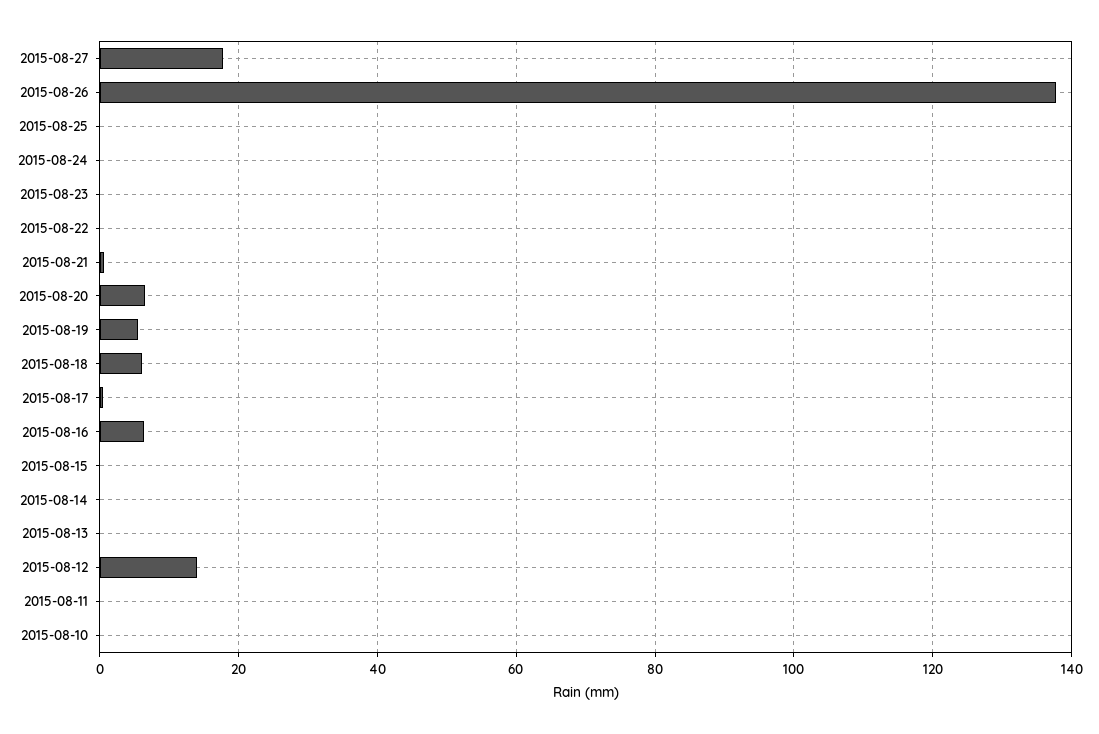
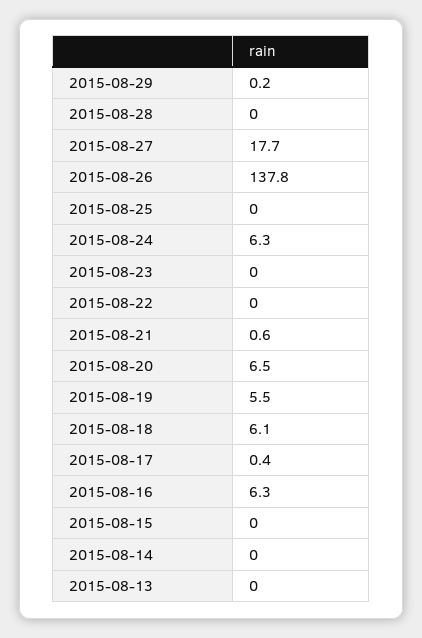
2015-08-24: 0 -> 6.3
2015-08-12: 14 -> none
2015-08-11: 0 -> none
2015-08-10: 0 -> none
2015-08-29: none -> 0.2
2015-08-28: none -> 0

